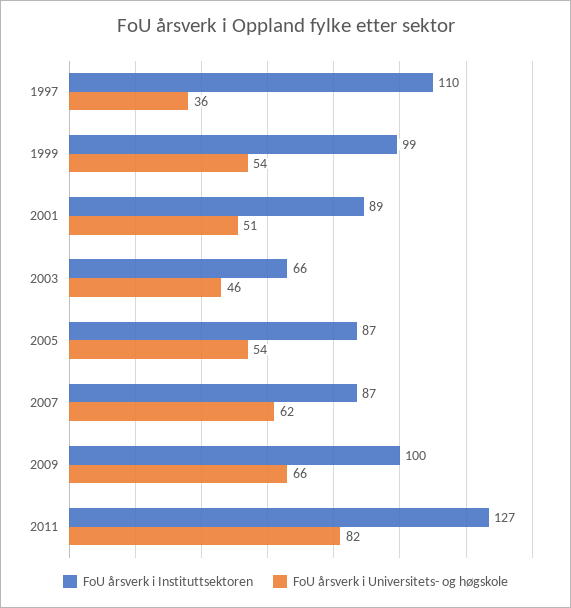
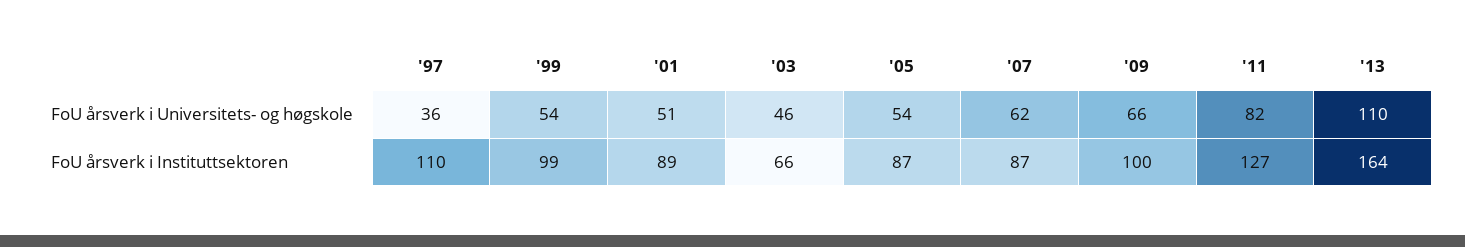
FoU årsverk i Universitets- og høgskole, '13: none -> 110
FoU årsverk i Instituttsektoren, '13: none -> 164

